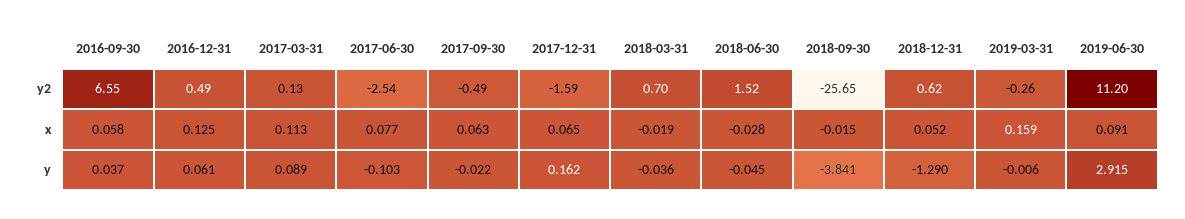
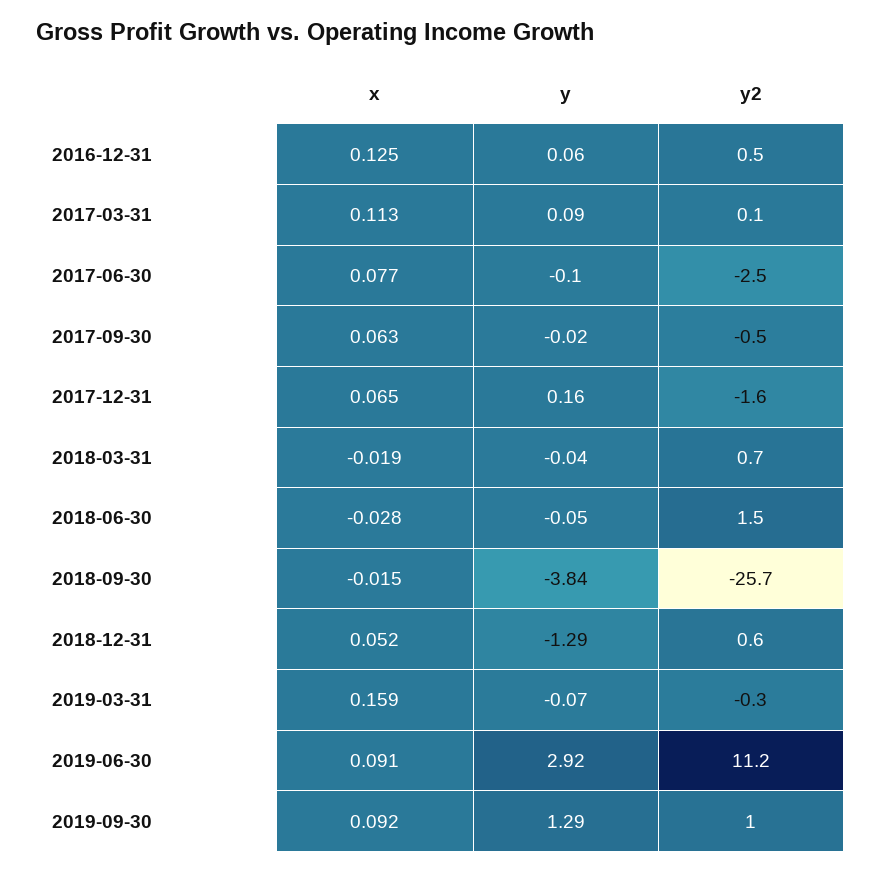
2016-09-30, y2: 6.55 -> none
2016-09-30, x: 0.058 -> none
2016-09-30, y: 0.037 -> none
2019-03-31, y: -0.006 -> -0.07
2019-09-30, x: none -> 0.092
2019-09-30, y: none -> 1.29
2019-09-30, y2: none -> 1

